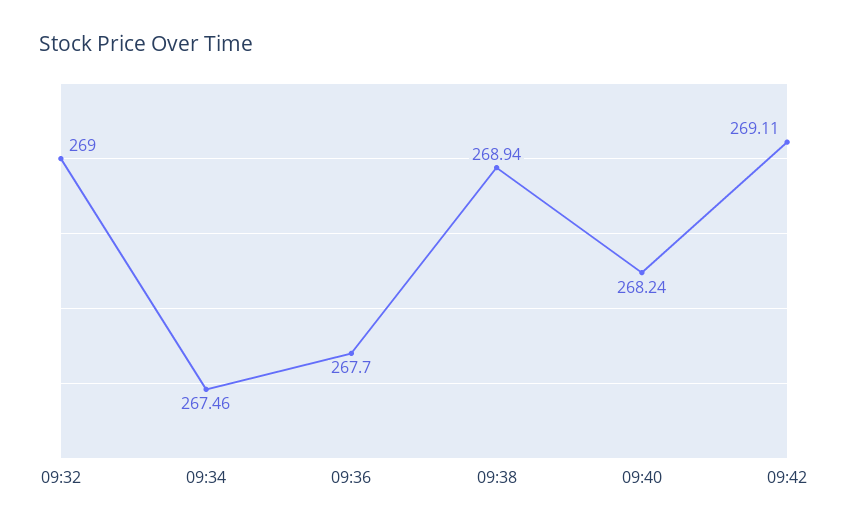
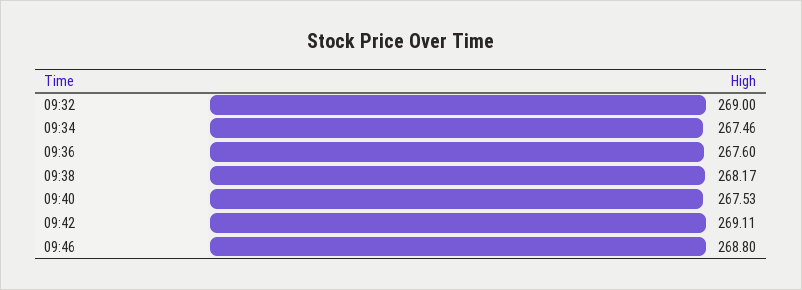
09:36: 267.7 -> 267.6
09:38: 268.94 -> 268.17
09:40: 268.24 -> 267.53
09:46: none -> 268.8

